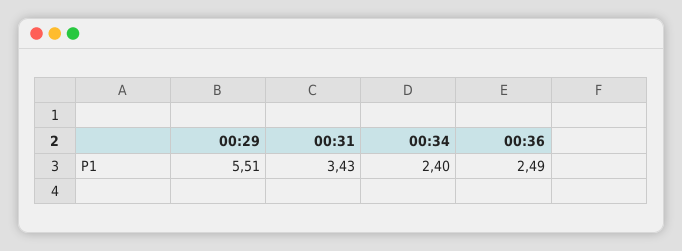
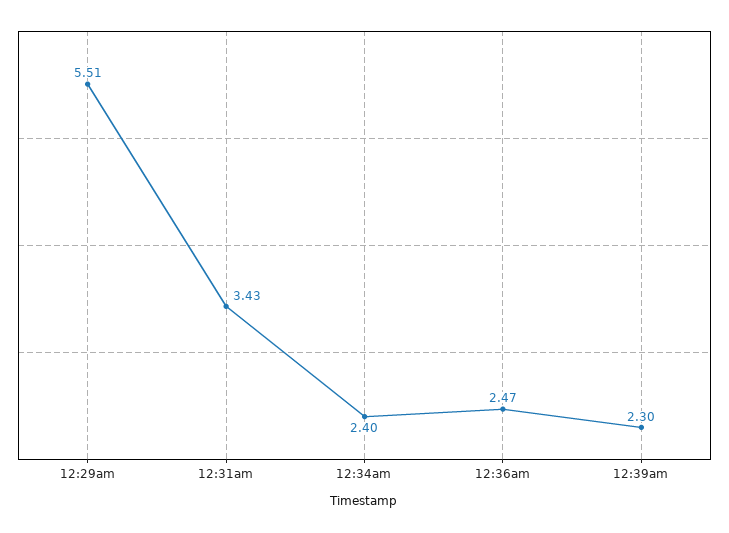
00:36: 2.49 -> 2.47
12:39am: none -> 2.3

